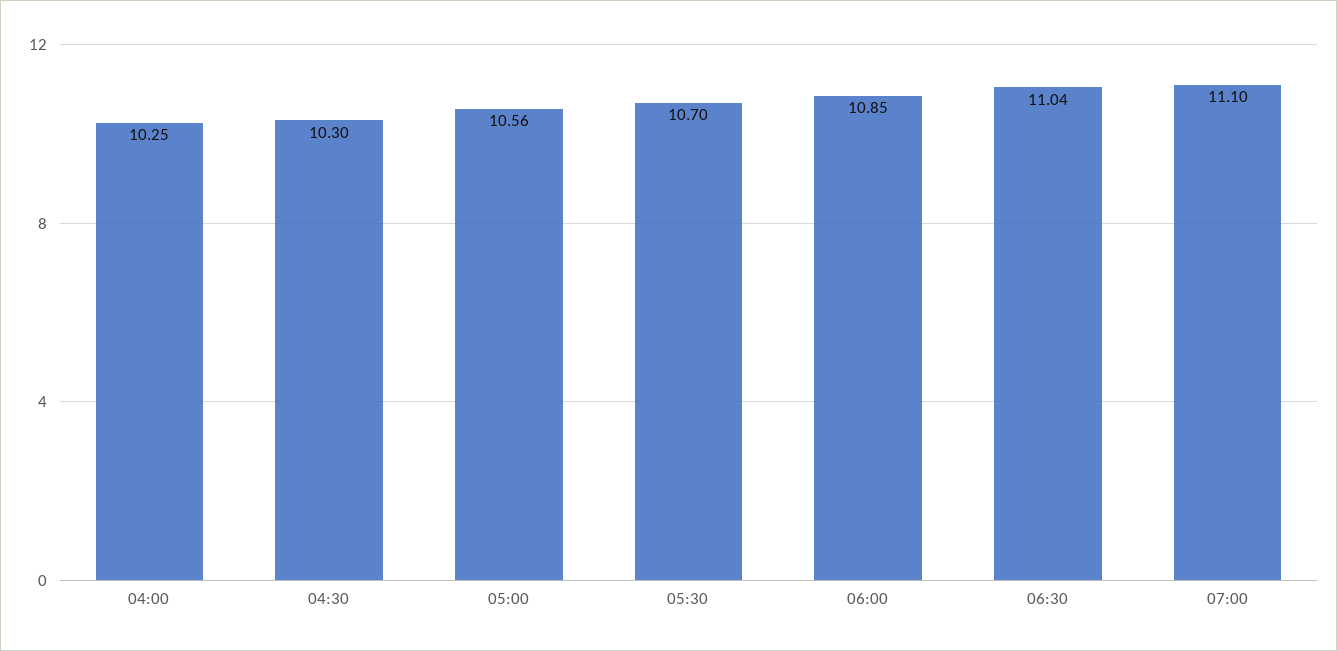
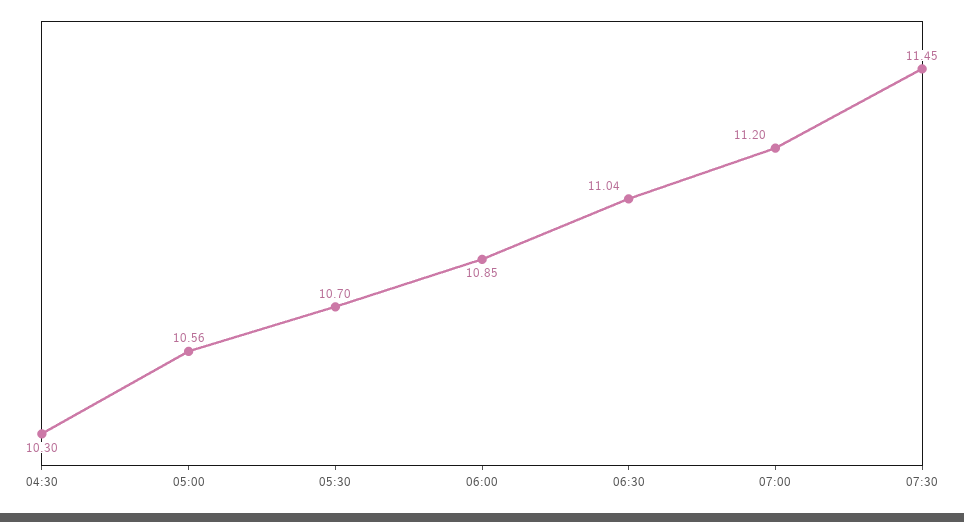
04:00: 10.25 -> none
07:00: 11.1 -> 11.2
07:30: none -> 11.45

